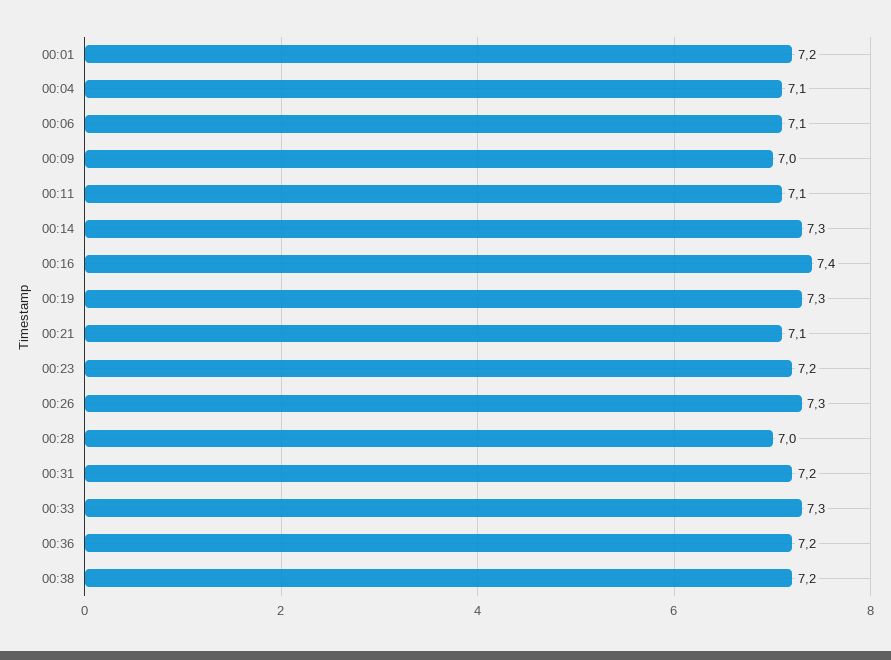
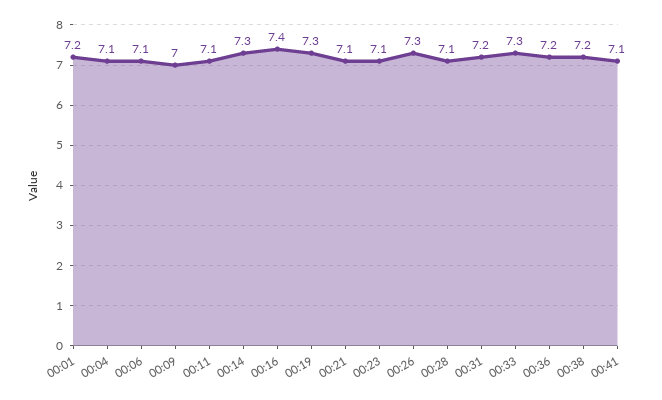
00:23: 7.2 -> 7.1
00:28: 7 -> 7.1
00:41: none -> 7.1

